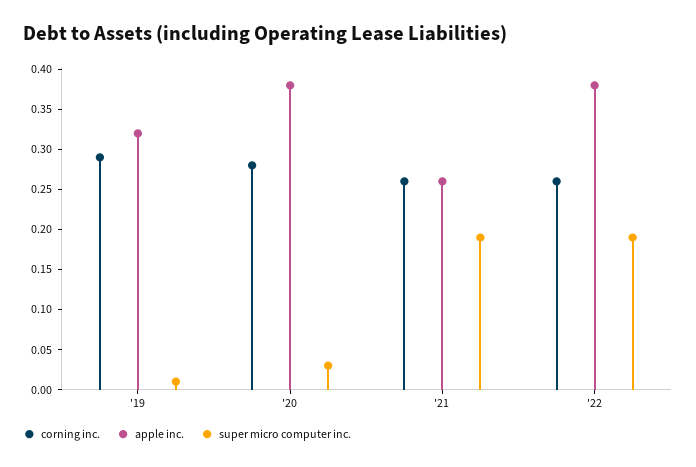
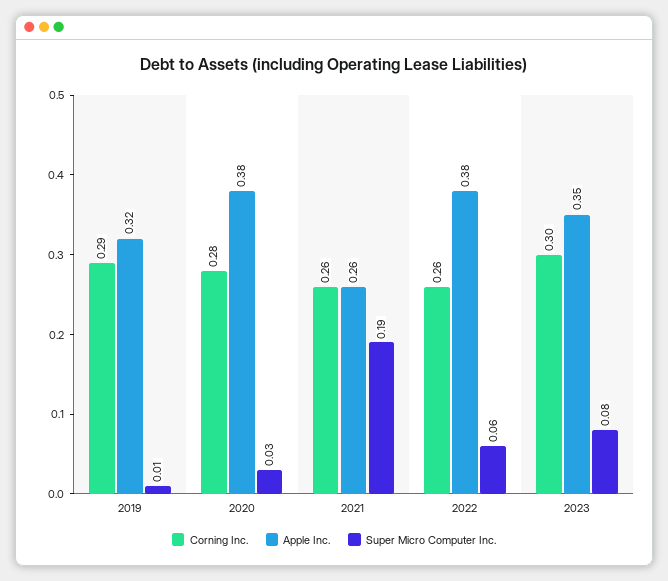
super micro computer inc., '22: 0.19 -> 0.06
corning inc., 2023: none -> 0.3
apple inc., 2023: none -> 0.35
super micro computer inc., 2023: none -> 0.08

